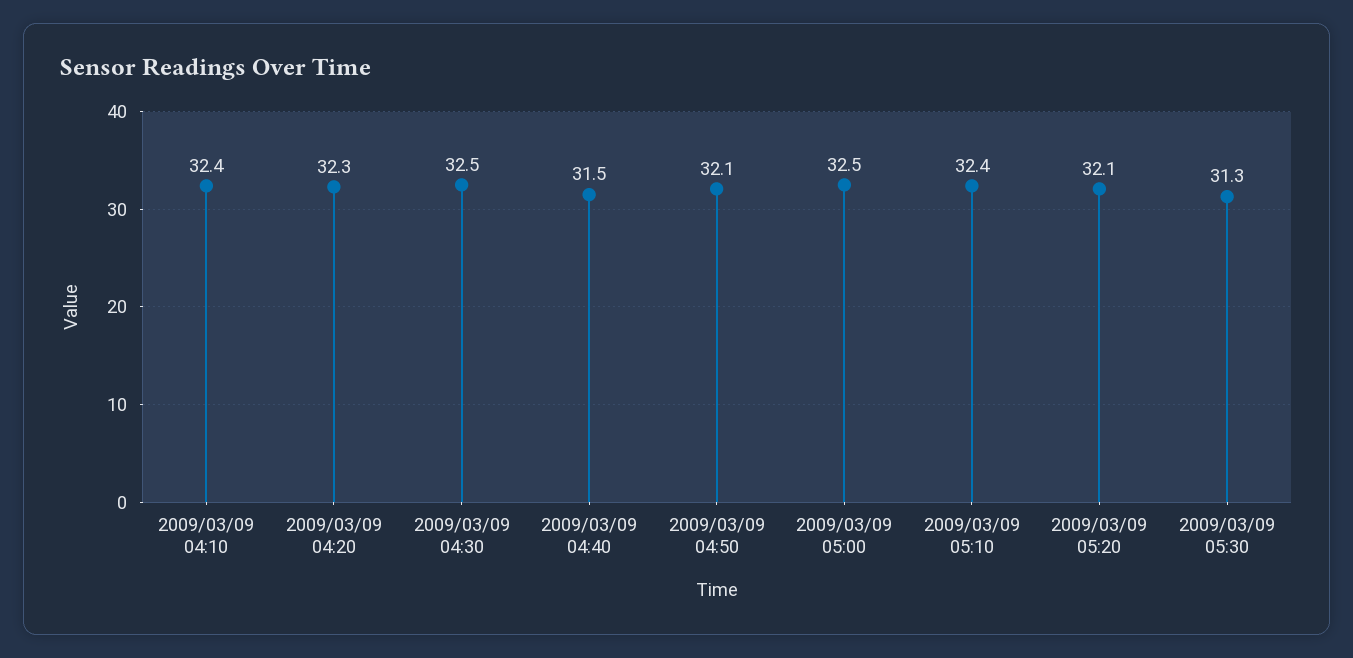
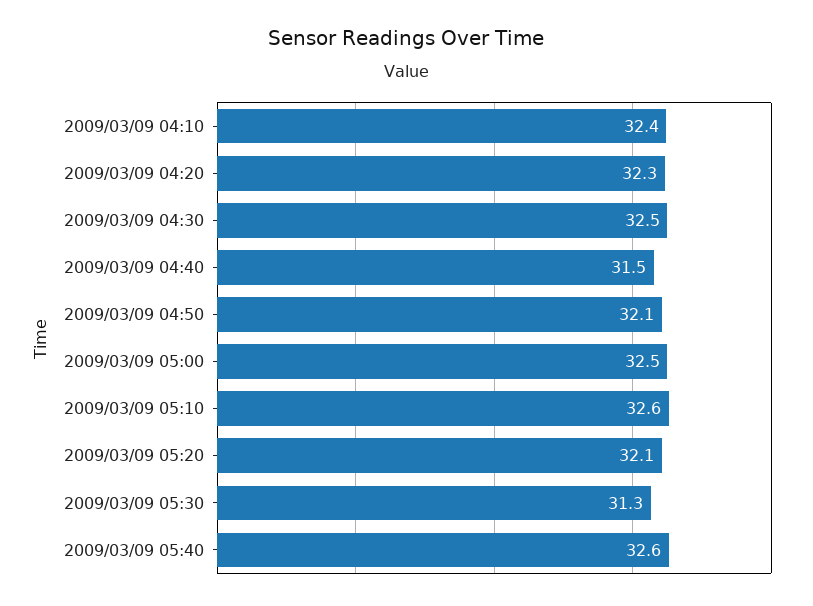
2009/03/09 05:10: 32.4 -> 32.6
2009/03/09 05:40: none -> 32.6

